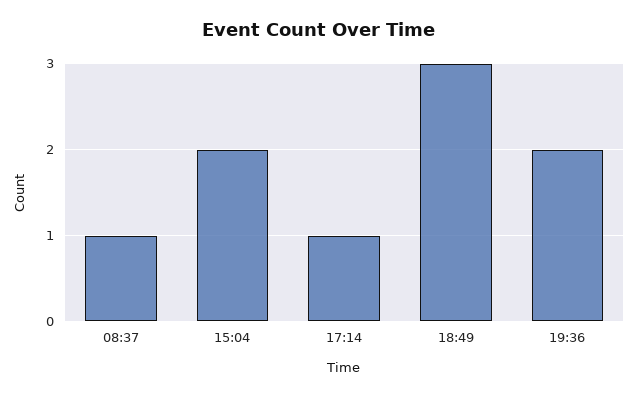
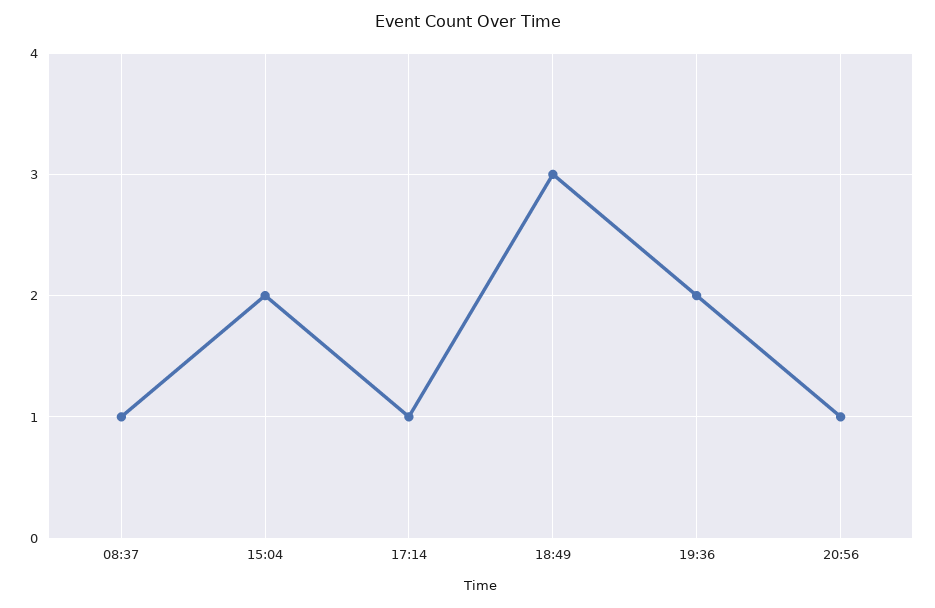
20:56: none -> 1

